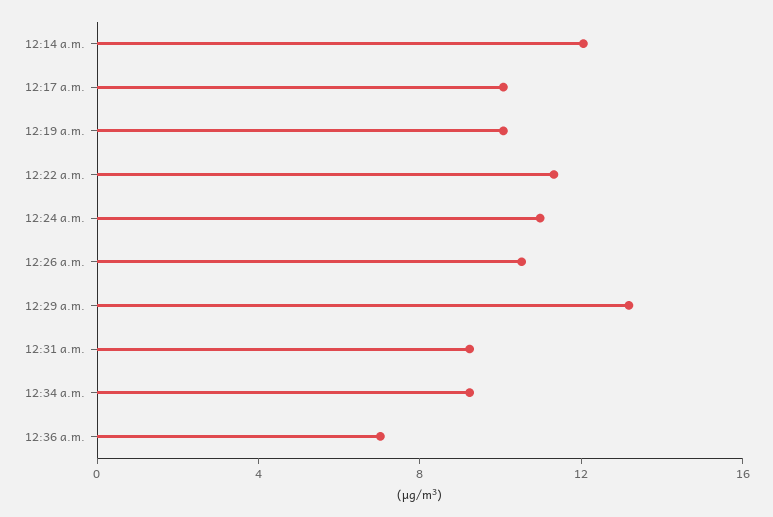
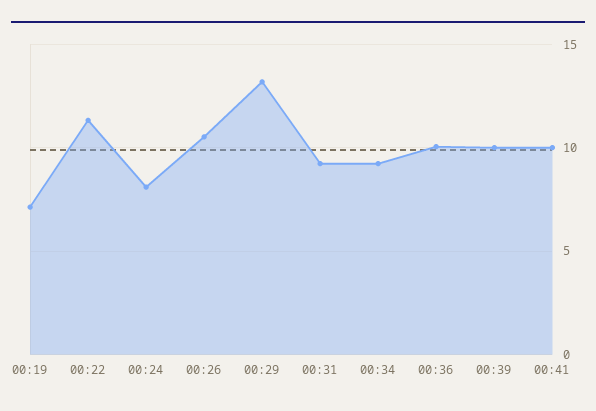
12:14 a.m.: 12 -> none
12:17 a.m.: 10 -> none
12:19 a.m.: 10 -> 7
12:24 a.m.: 11 -> 8
12:36 a.m.: 7 -> 10
00:39: none -> 10
00:41: none -> 10

